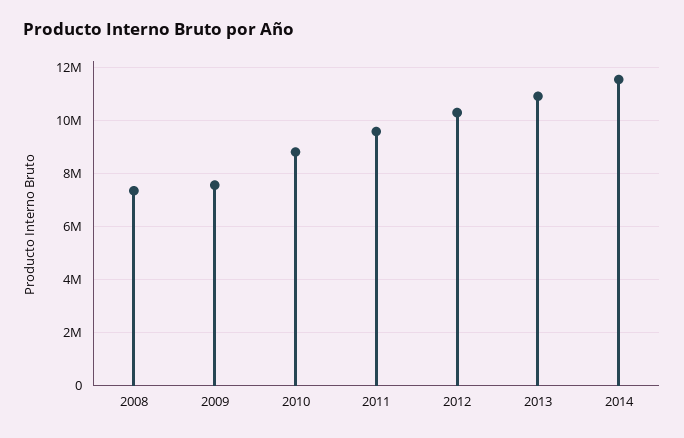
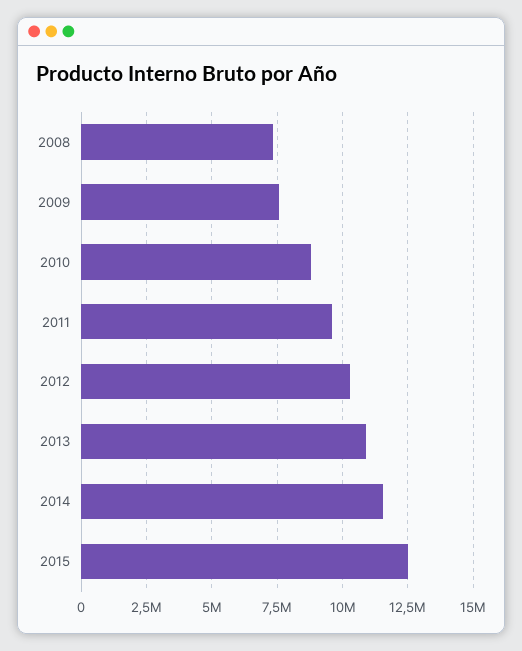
2015: none -> 12500000

